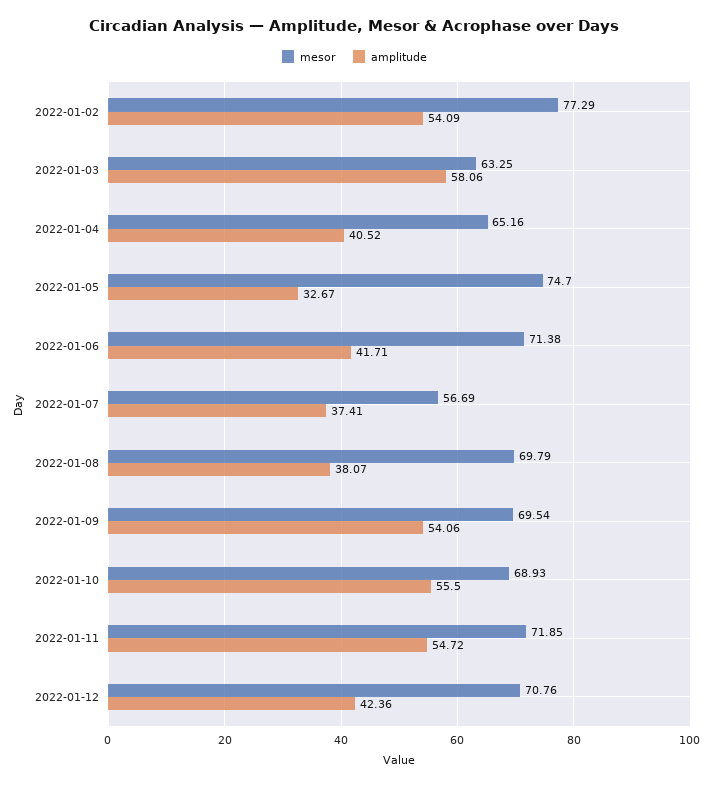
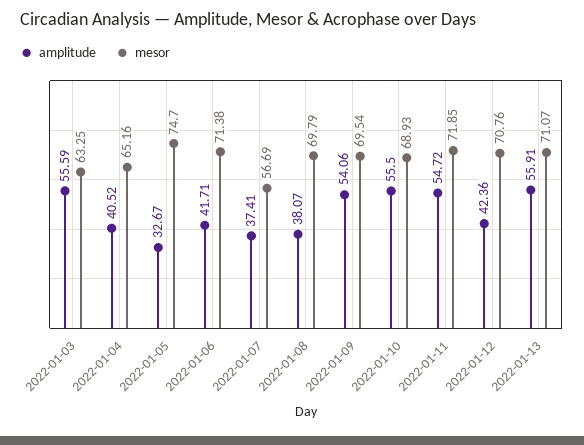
mesor, 2022-01-02: 77.29 -> none
amplitude, 2022-01-02: 54.09 -> none
amplitude, 2022-01-03: 58.06 -> 55.59
amplitude, 2022-01-13: none -> 55.91
mesor, 2022-01-13: none -> 71.07

